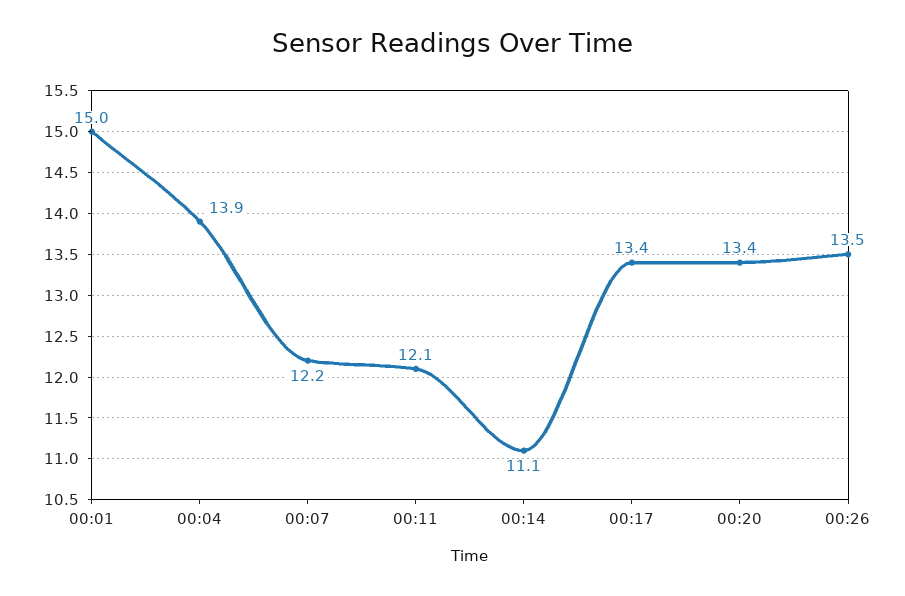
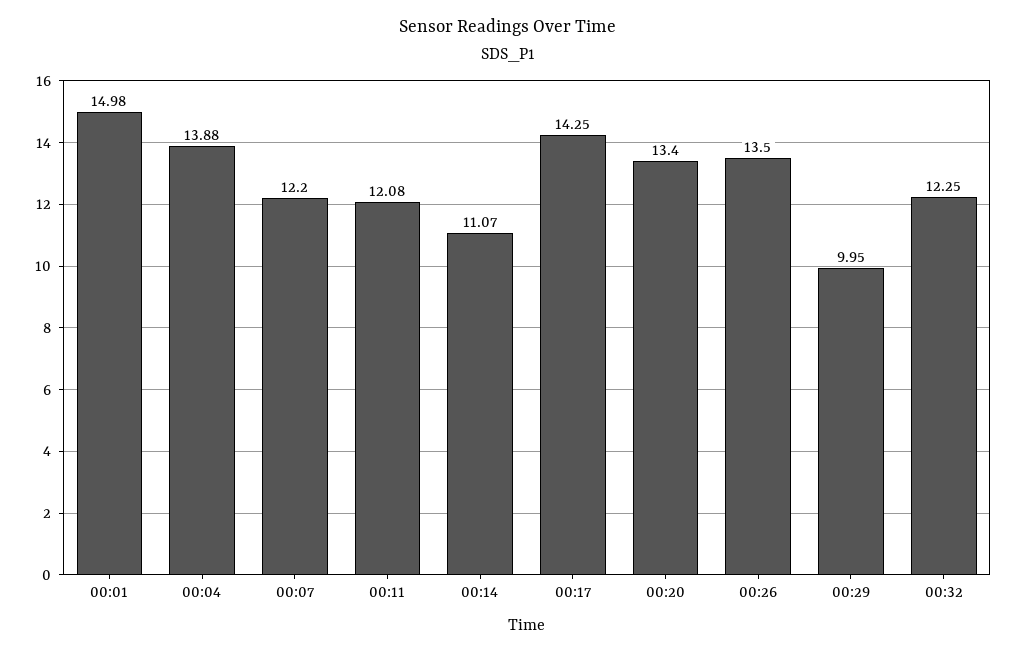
00:17: 13.4 -> 14.25
00:29: none -> 9.95
00:32: none -> 12.25

